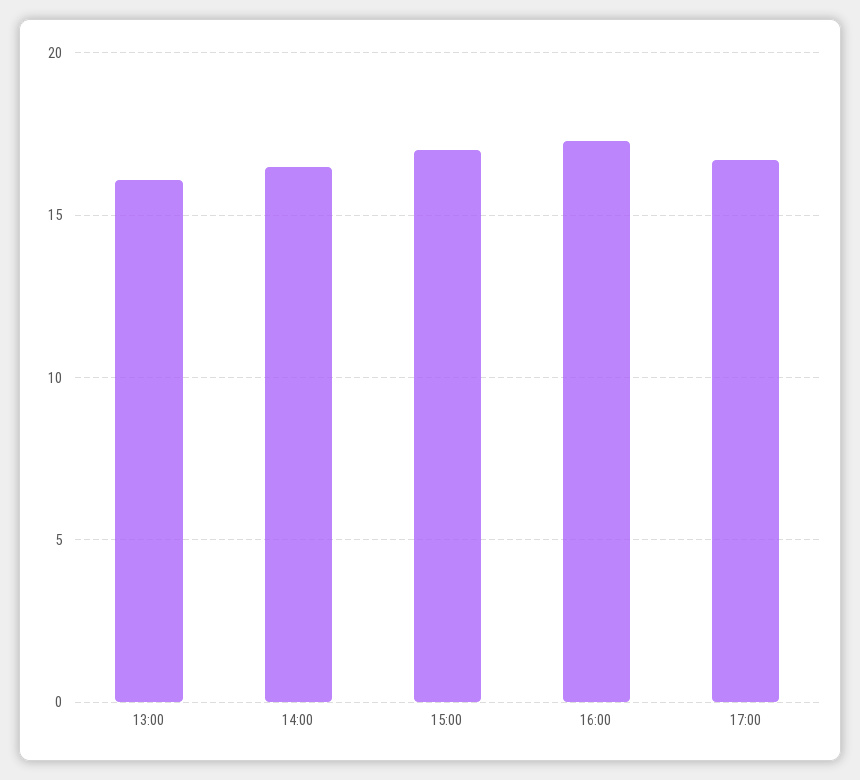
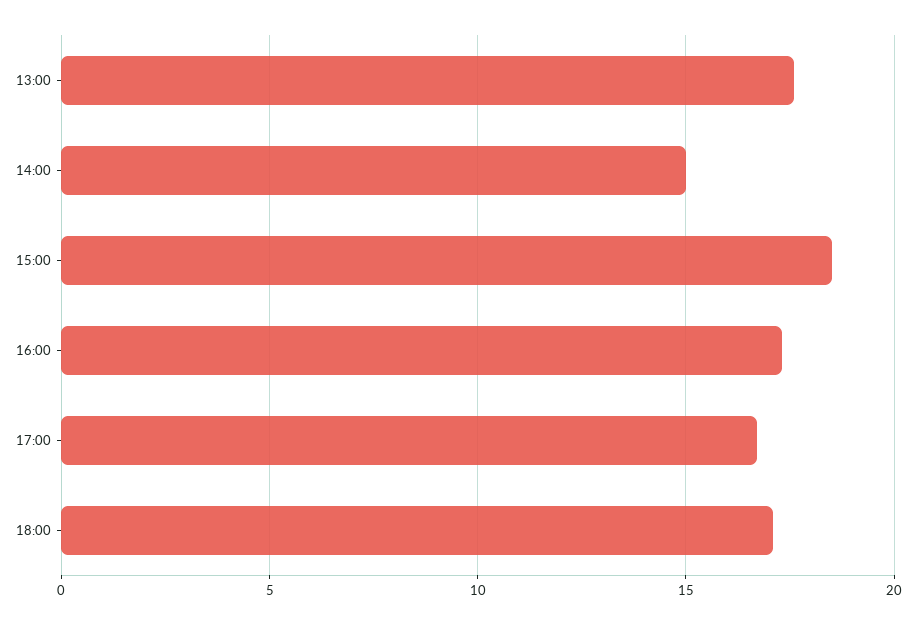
13:00: 16 -> 17.5
14:00: 16.5 -> 15
15:00: 17 -> 18.5
18:00: none -> 17

